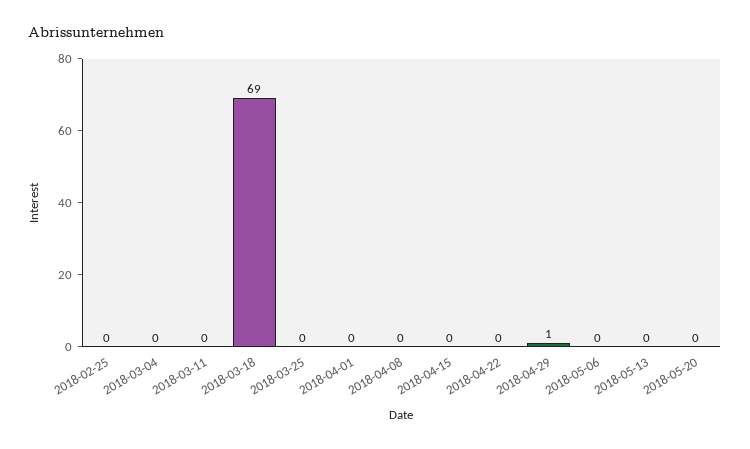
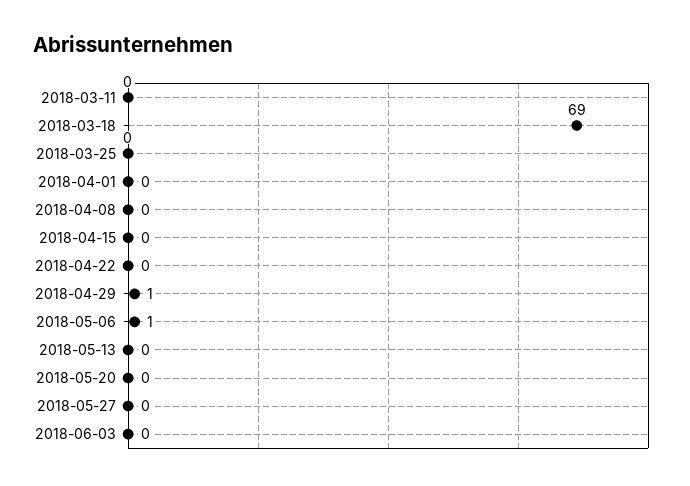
2018-02-25: 0 -> none
2018-03-04: 0 -> none
2018-05-06: 0 -> 1
2018-05-27: none -> 0
2018-06-03: none -> 0

